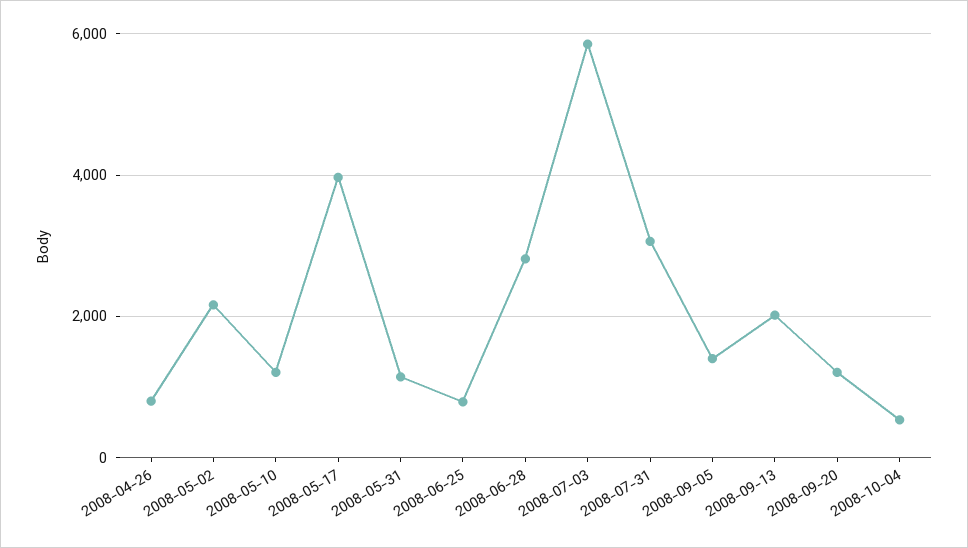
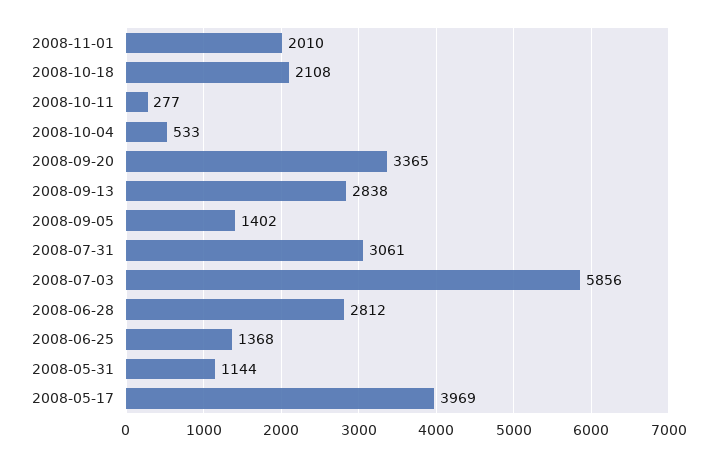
2008-04-26: 800 -> none
2008-05-02: 2200 -> none
2008-05-10: 1200 -> none
2008-06-25: 800 -> 1368
2008-09-13: 2000 -> 2838
2008-09-20: 1200 -> 3365
2008-11-01: none -> 2010
2008-10-18: none -> 2108
2008-10-11: none -> 277

